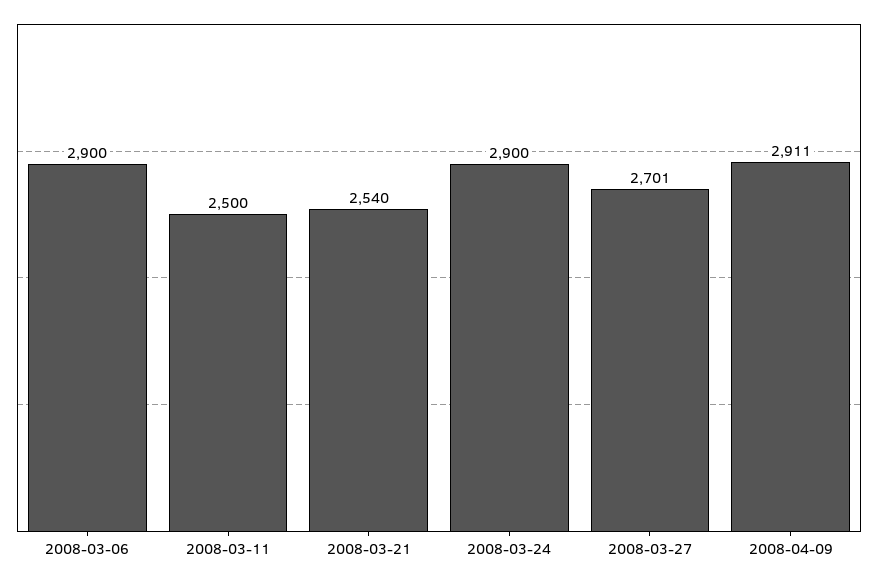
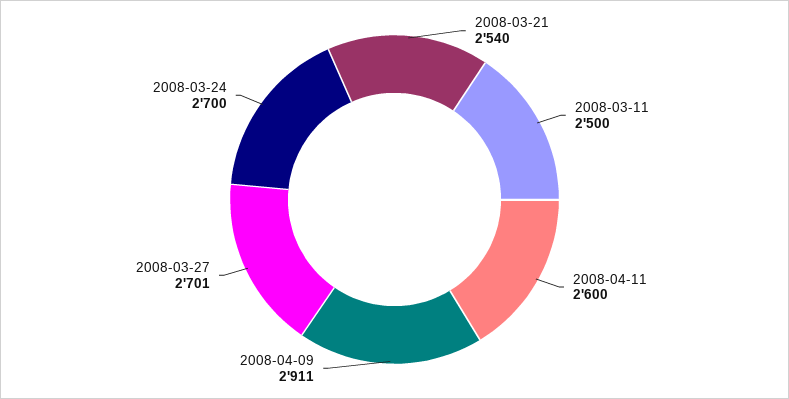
2008-03-06: 2900 -> none
2008-03-24: 2900 -> 2700
2008-04-11: none -> 2600

